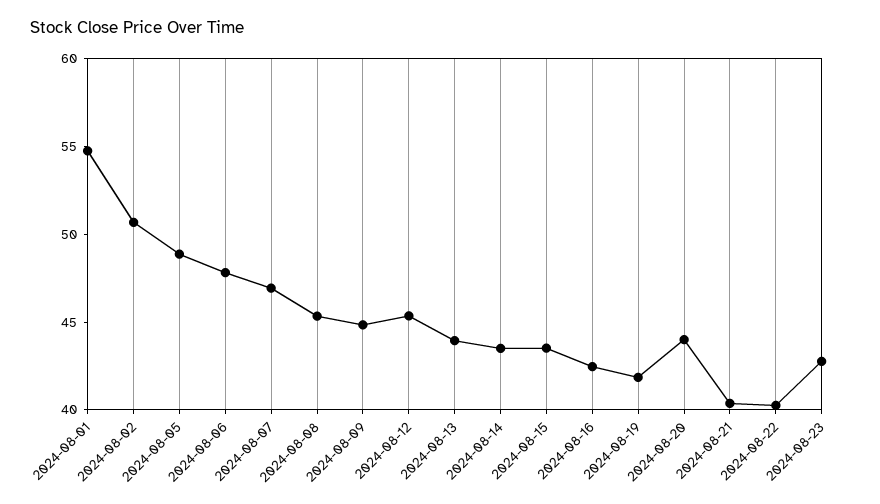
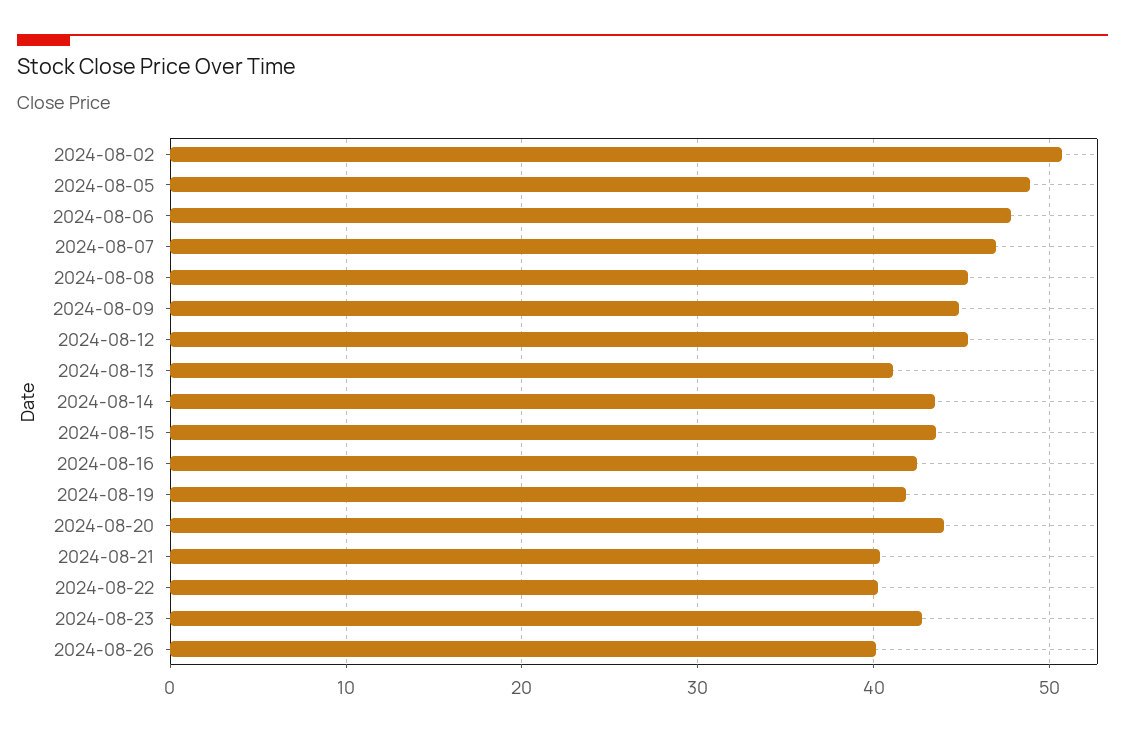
2024-08-01: 55 -> none
2024-08-13: 44 -> 41
2024-08-26: none -> 40

